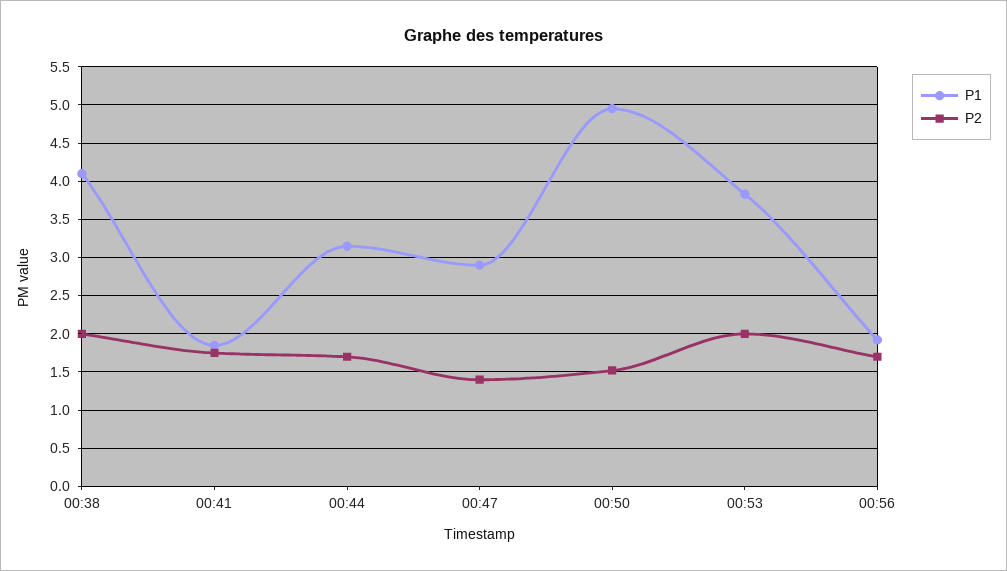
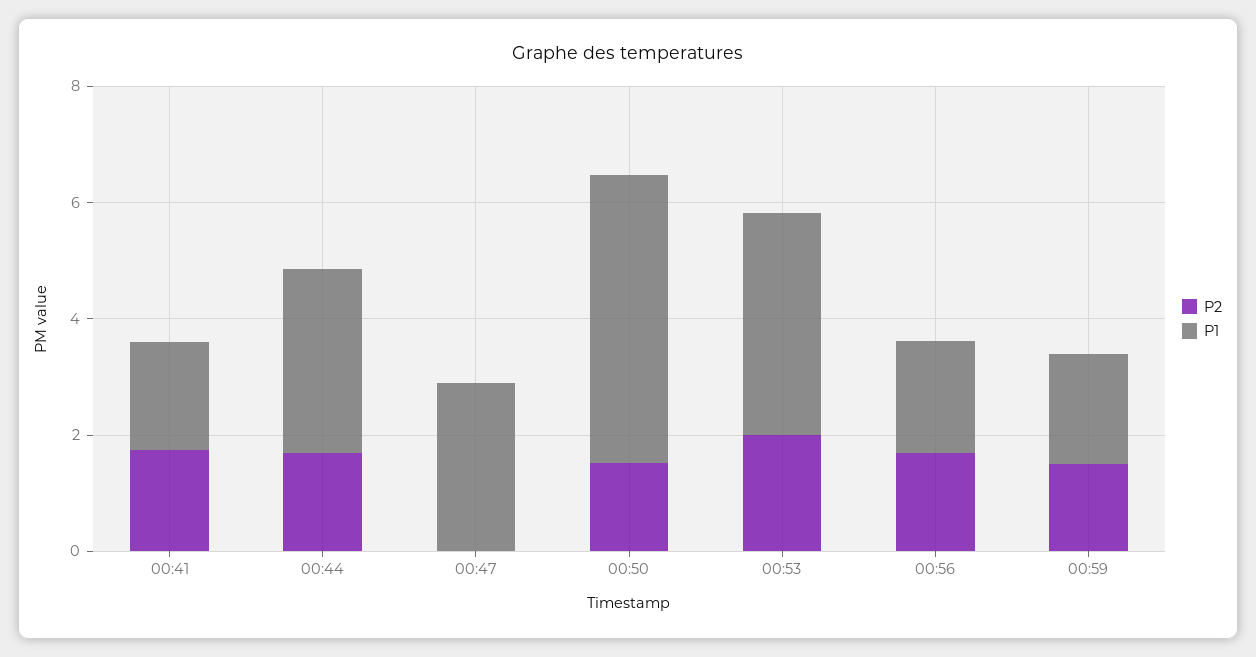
P1, 00:38: 4.1 -> none
P2, 00:38: 2 -> none
P2, 00:47: 1.4 -> 0
P2, 00:59: none -> 1.5
P1, 00:59: none -> 2

